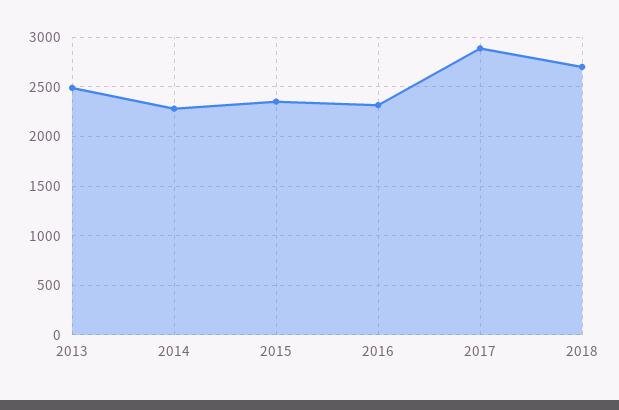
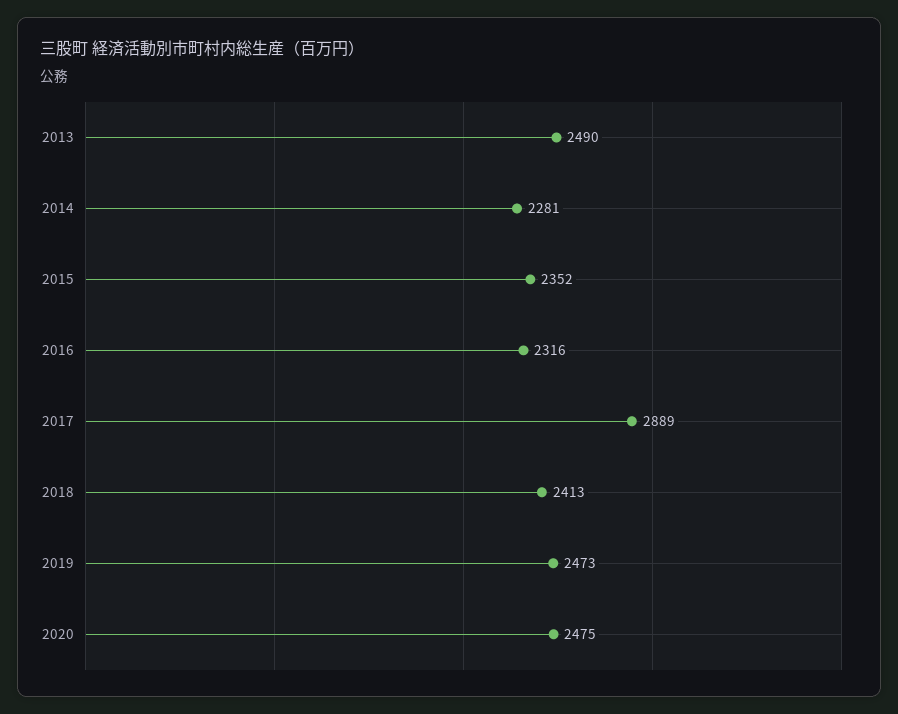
2018: 2700 -> 2413
2019: none -> 2473
2020: none -> 2475

